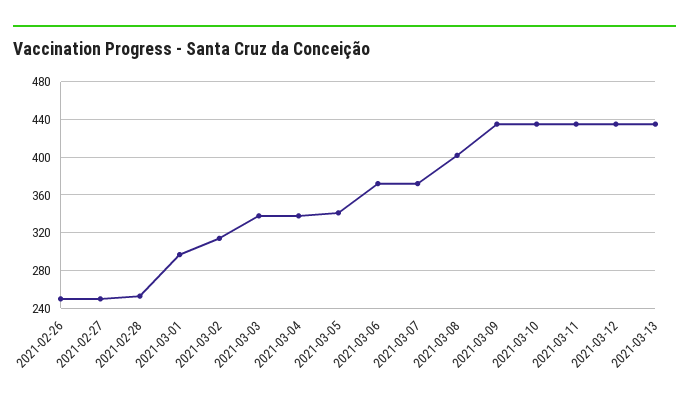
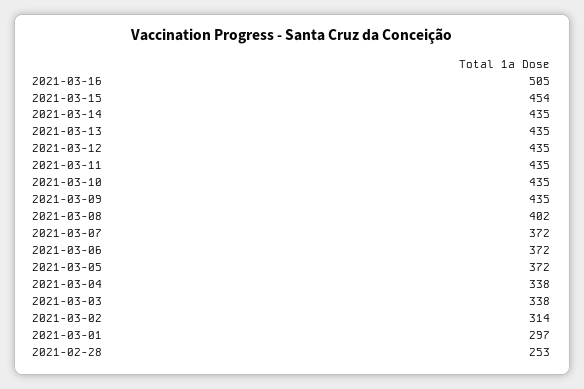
2021-02-26: 250 -> none
2021-02-27: 250 -> none
2021-03-05: 340 -> 372
2021-03-16: none -> 505
2021-03-15: none -> 454
2021-03-14: none -> 435

